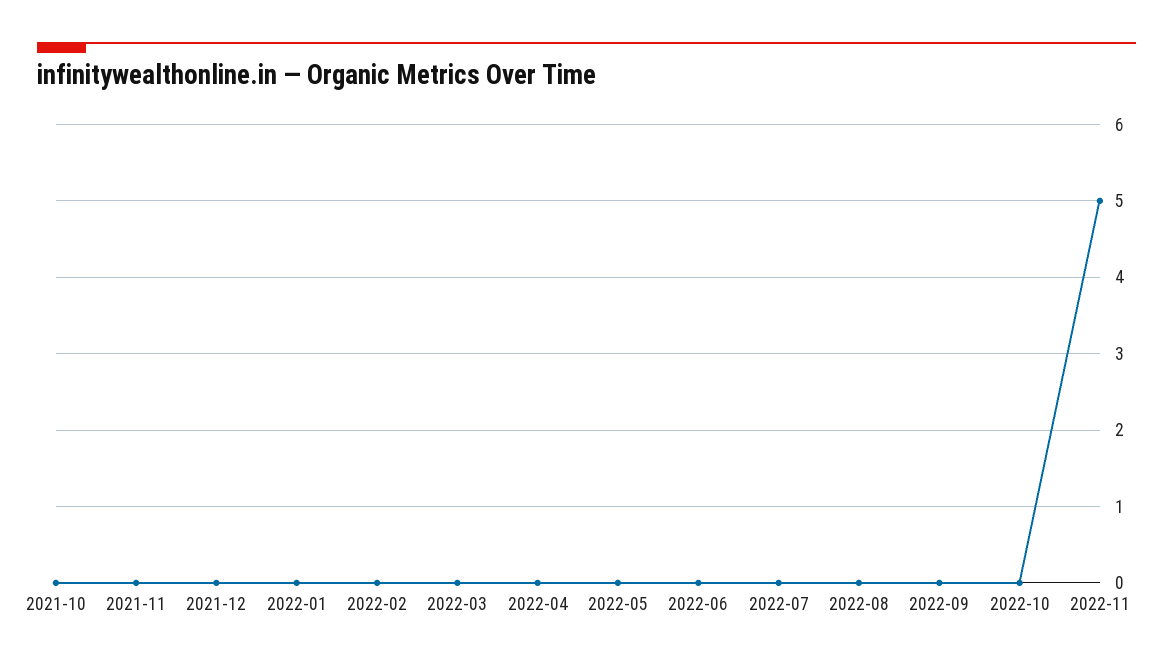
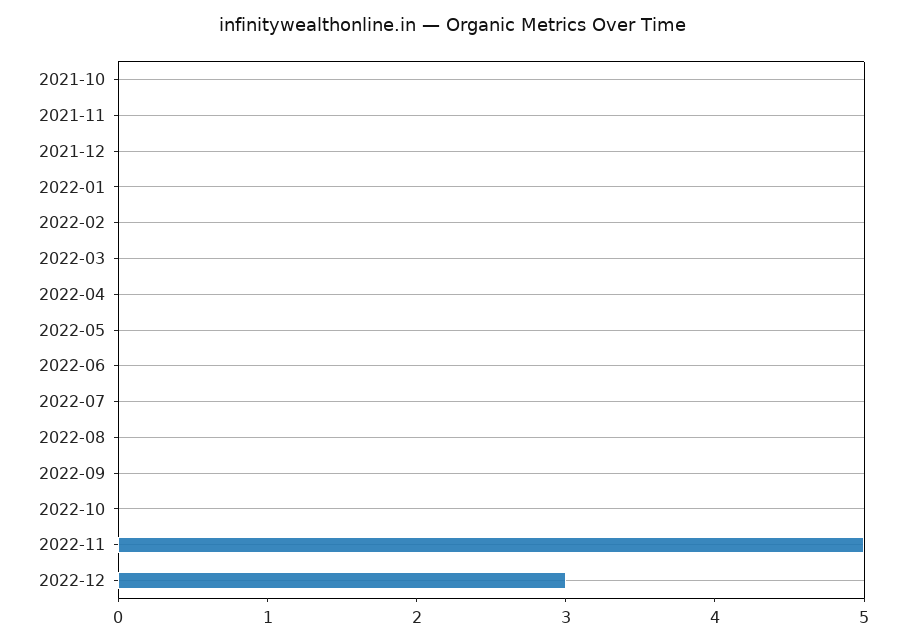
2022-12: none -> 3

